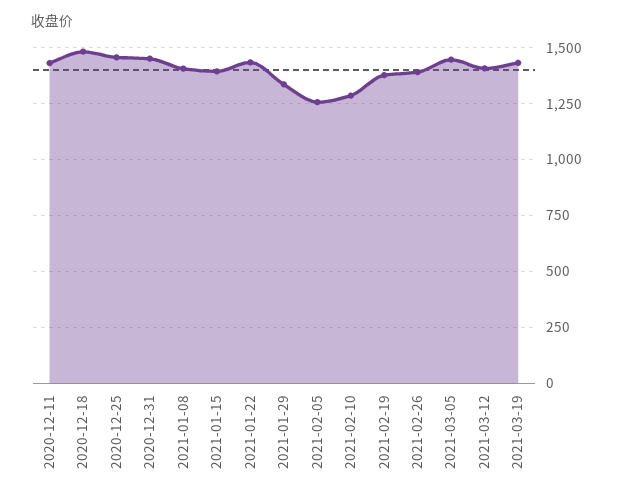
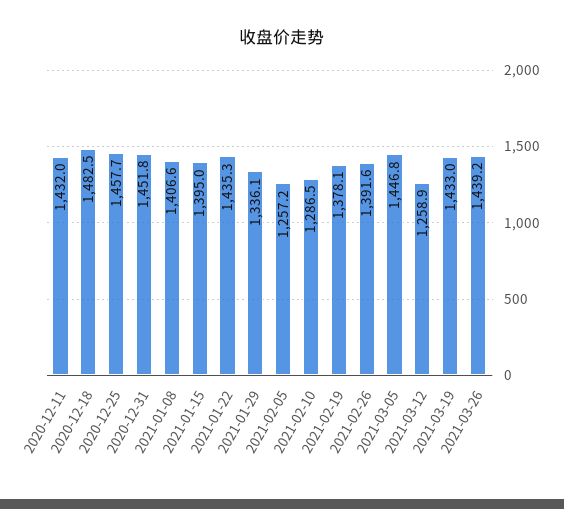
2021-03-12: 1400 -> 1258.9
2021-03-26: none -> 1439.2

